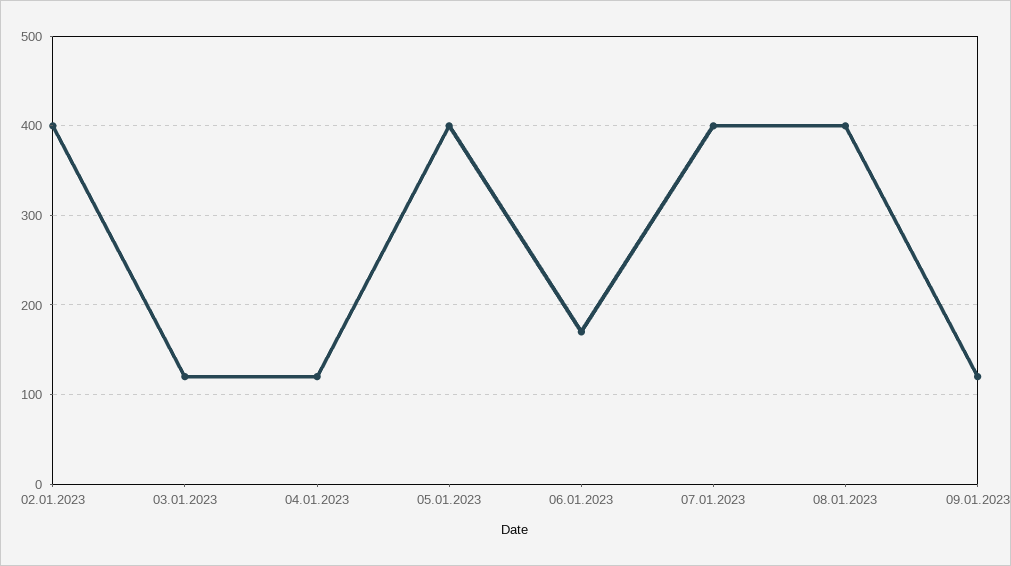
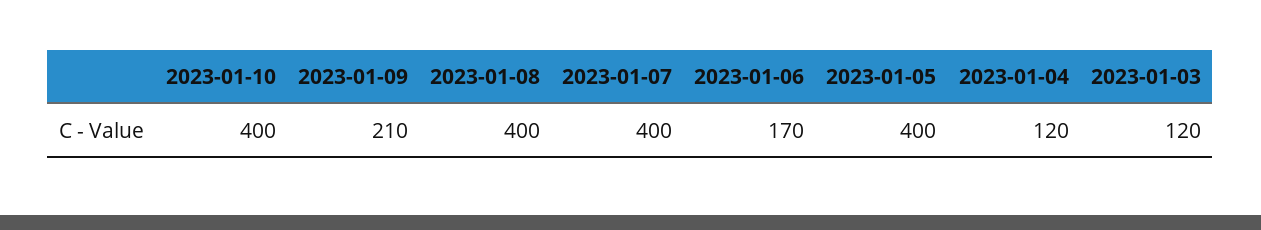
02.01.2023: 400 -> none
09.01.2023: 120 -> 210
2023-01-10: none -> 400

